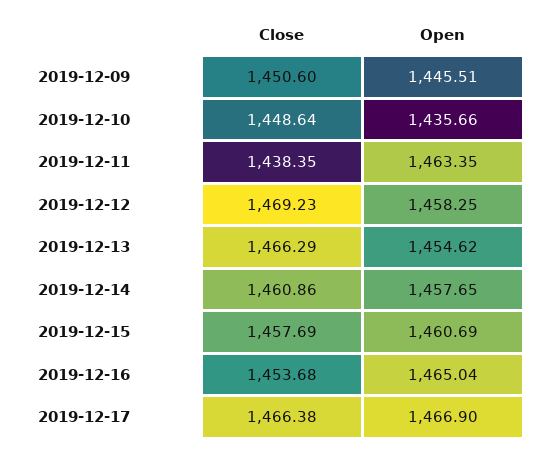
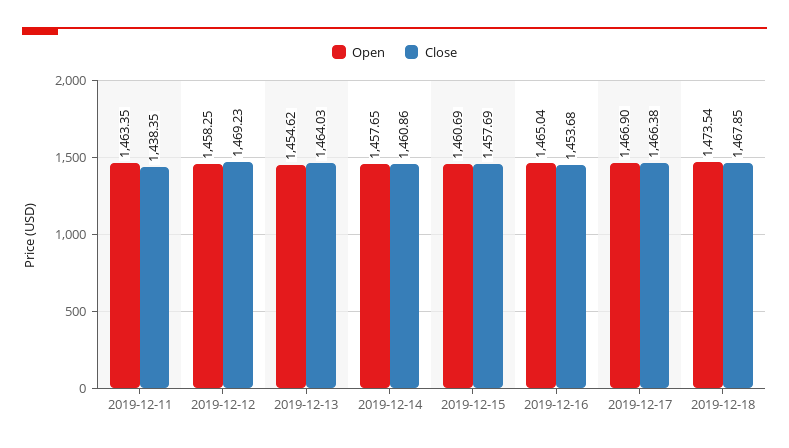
Close, 2019-12-09: 1450.6 -> none
Open, 2019-12-09: 1445.51 -> none
Close, 2019-12-10: 1448.64 -> none
Open, 2019-12-10: 1435.66 -> none
Close, 2019-12-13: 1466.29 -> 1464.03
Open, 2019-12-18: none -> 1473.54
Close, 2019-12-18: none -> 1467.85

